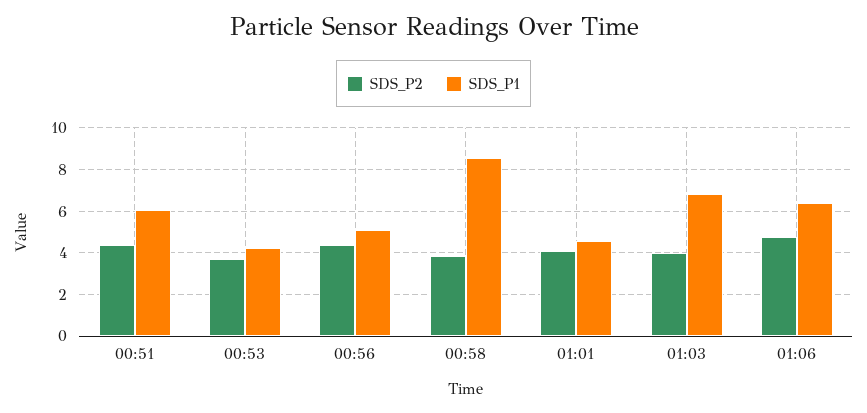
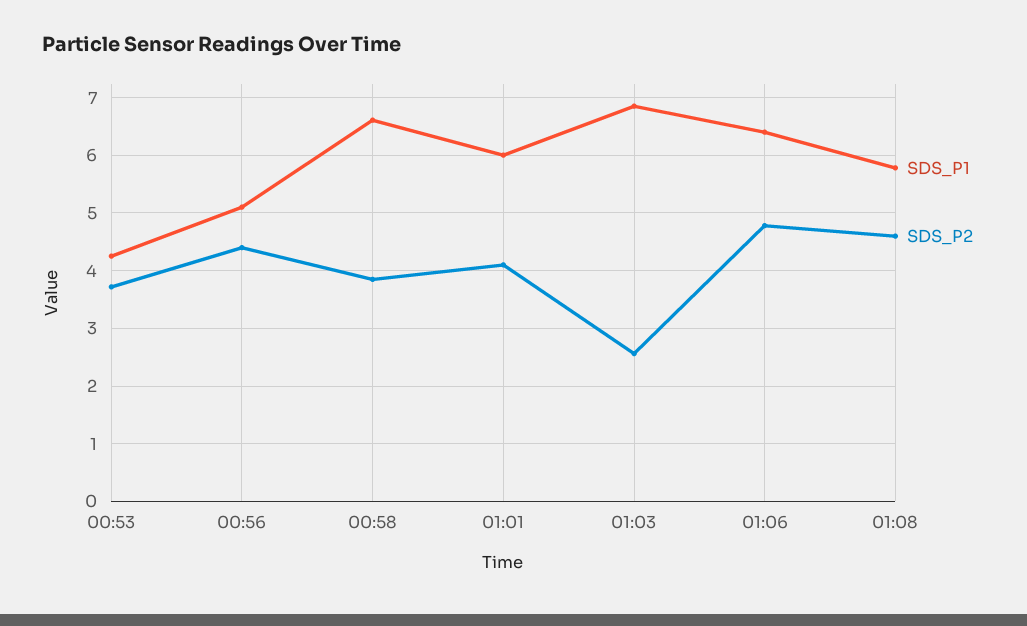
SDS_P2, 00:51: 4.5 -> none
SDS_P1, 00:51: 6 -> none
SDS_P1, 00:58: 8.5 -> 6.6
SDS_P1, 01:01: 4.5 -> 6
SDS_P2, 01:03: 4 -> 2.6
SDS_P1, 01:08: none -> 5.8
SDS_P2, 01:08: none -> 4.6

